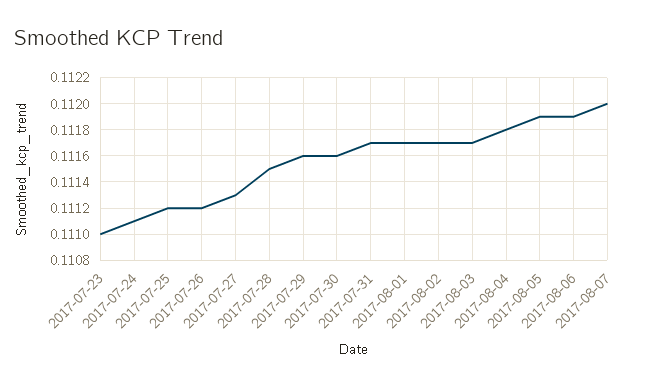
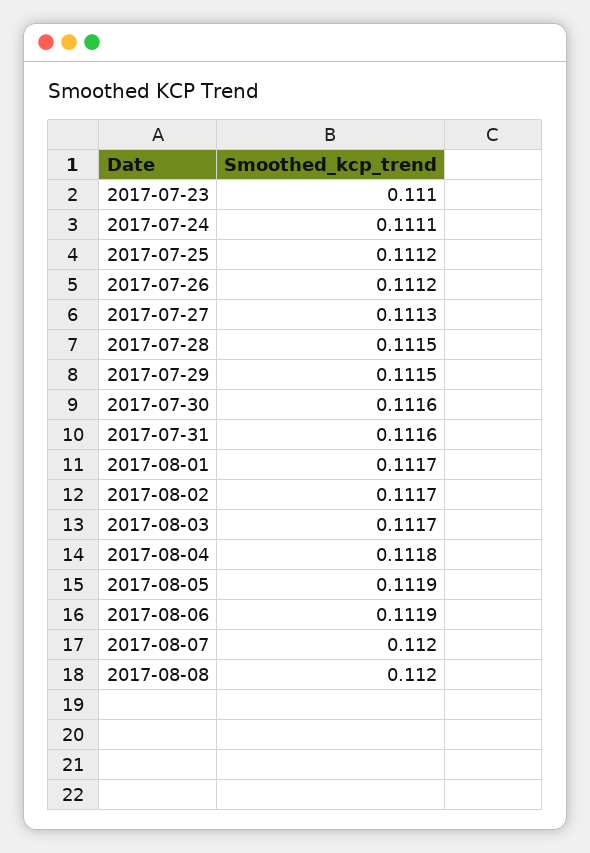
2017-07-29: 0.1116 -> 0.1115
2017-07-31: 0.1117 -> 0.1116
2017-08-08: none -> 0.112

